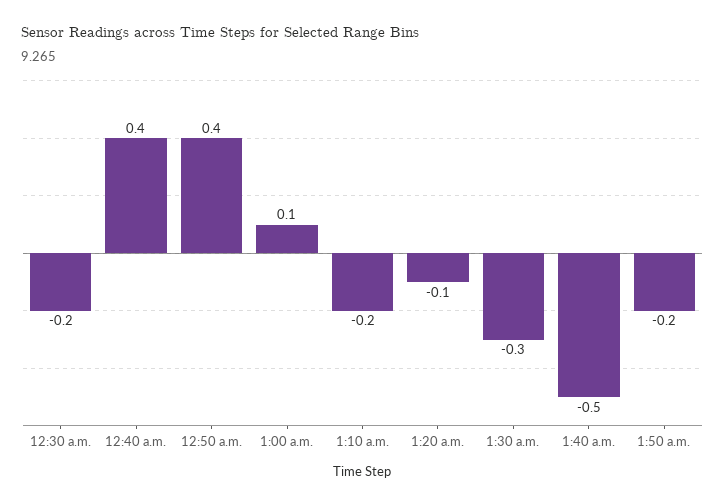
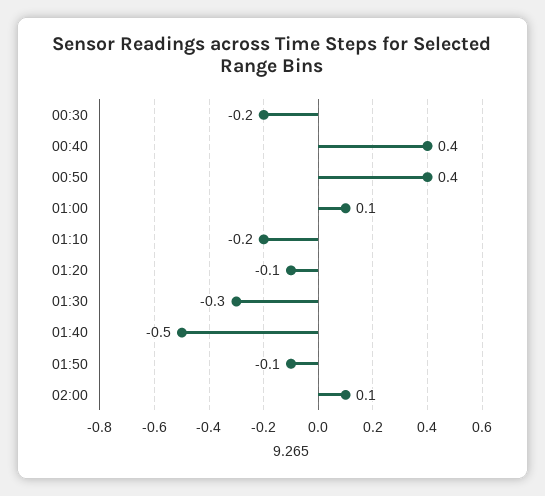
1:50 a.m.: -0.2 -> -0.1
02:00: none -> 0.1

